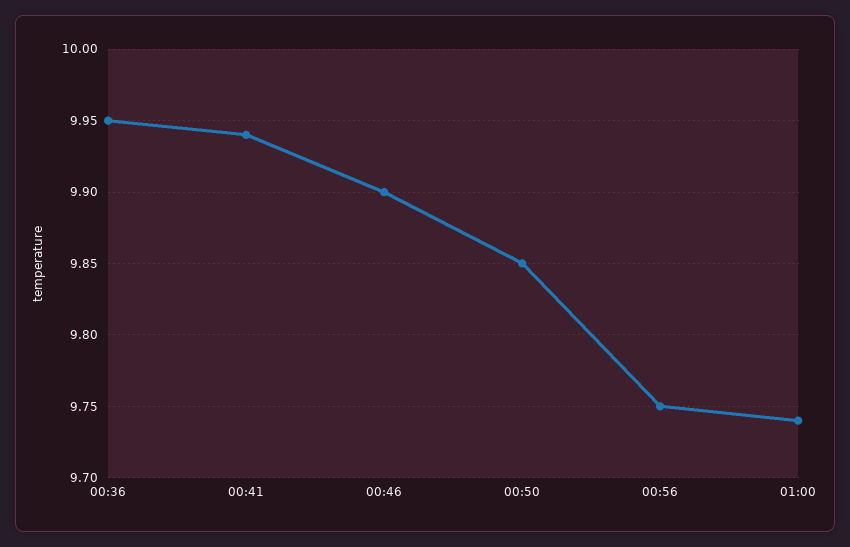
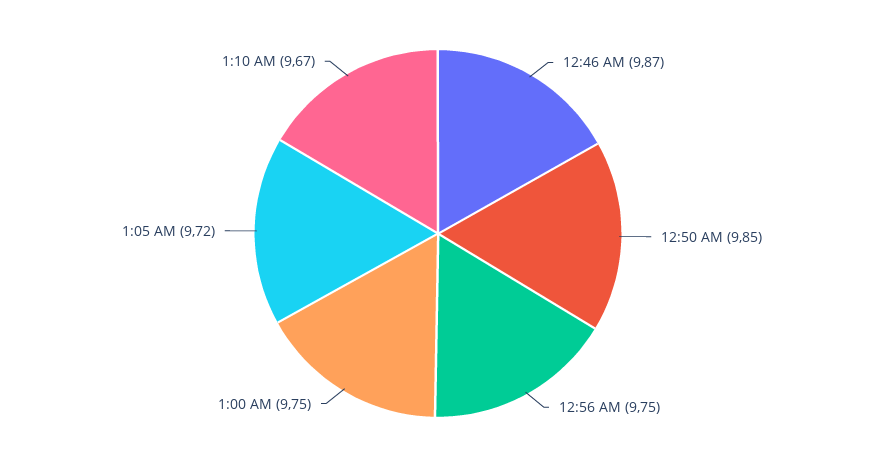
00:36: 9.95 -> none
00:41: 9.94 -> none
00:46: 9.9 -> 9.87
01:00: 9.74 -> 9.75
1:05 AM: none -> 9.72
1:10 AM: none -> 9.67

